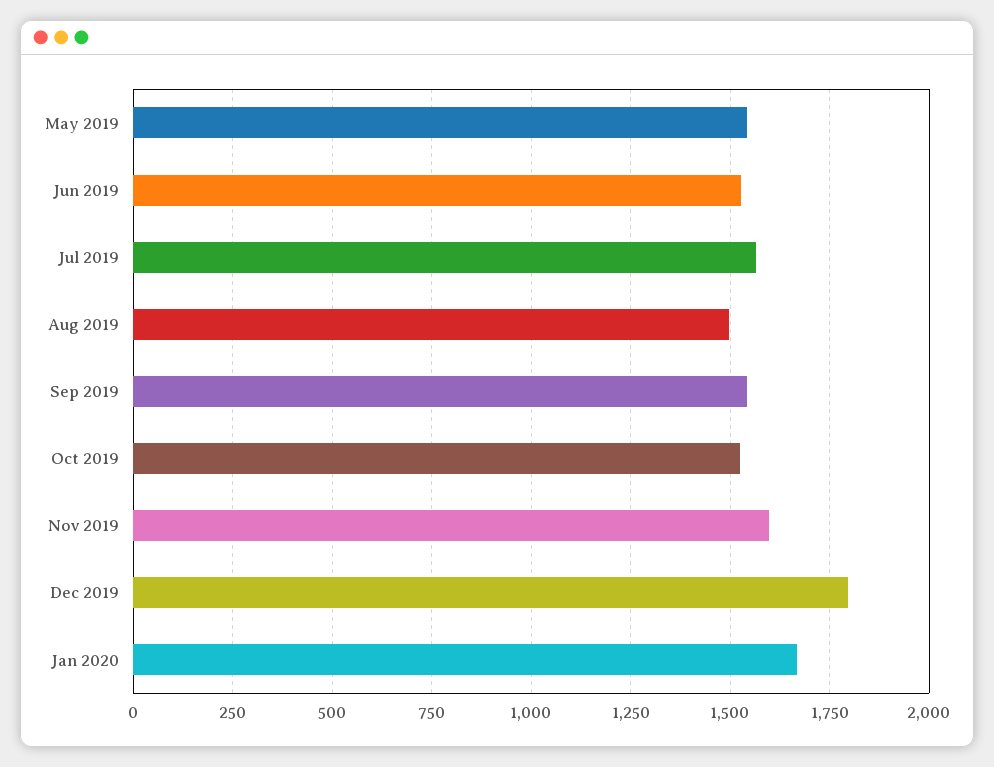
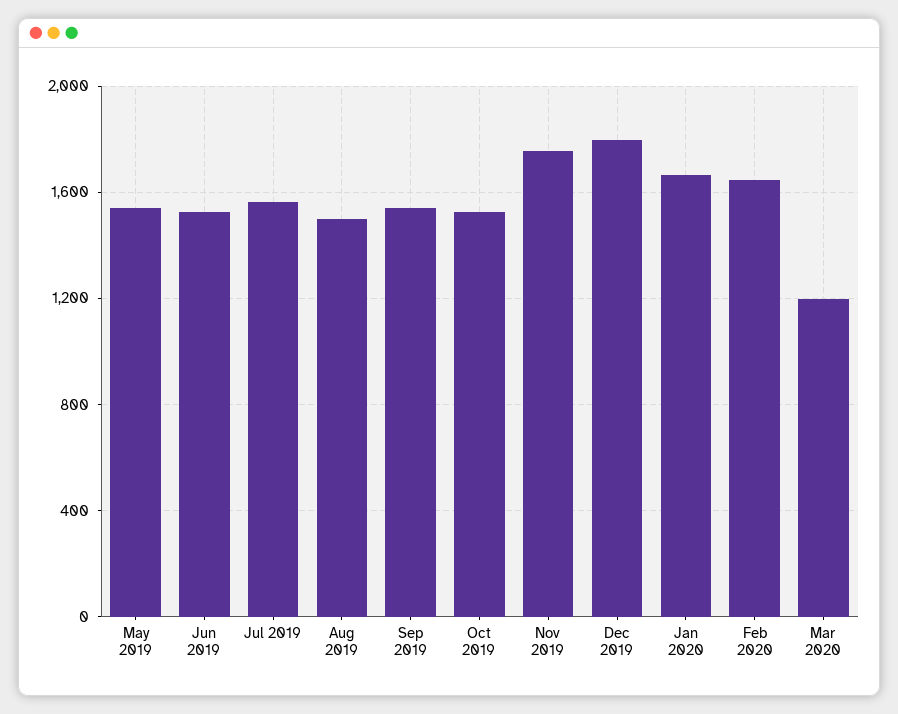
Nov 2019: 1600 -> 1750
Feb 2020: none -> 1650
Mar 2020: none -> 1200

